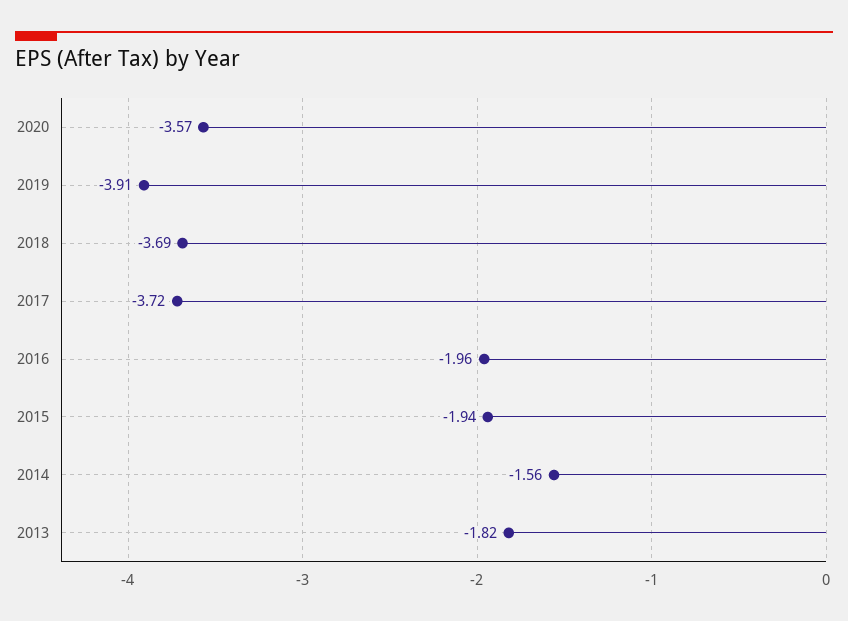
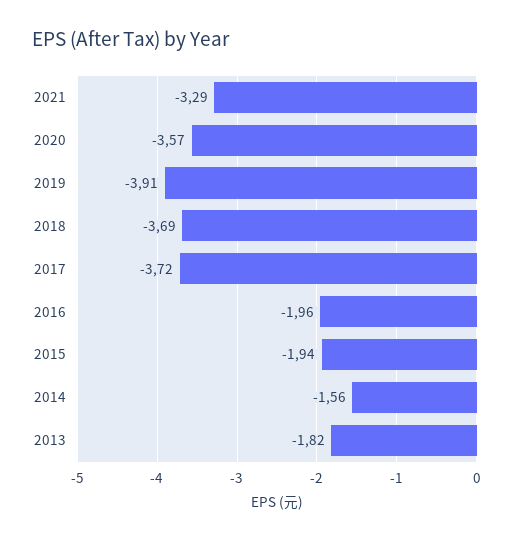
2021: none -> -3.29

